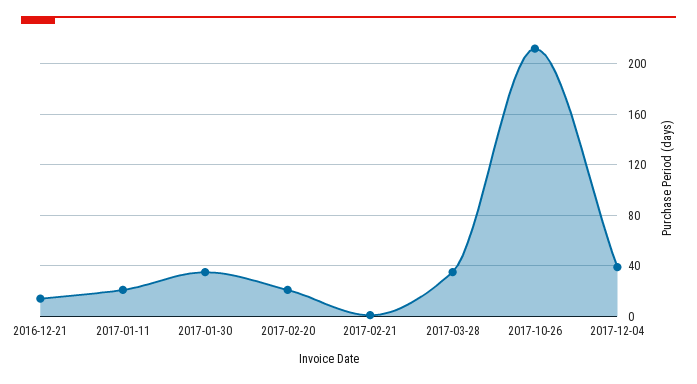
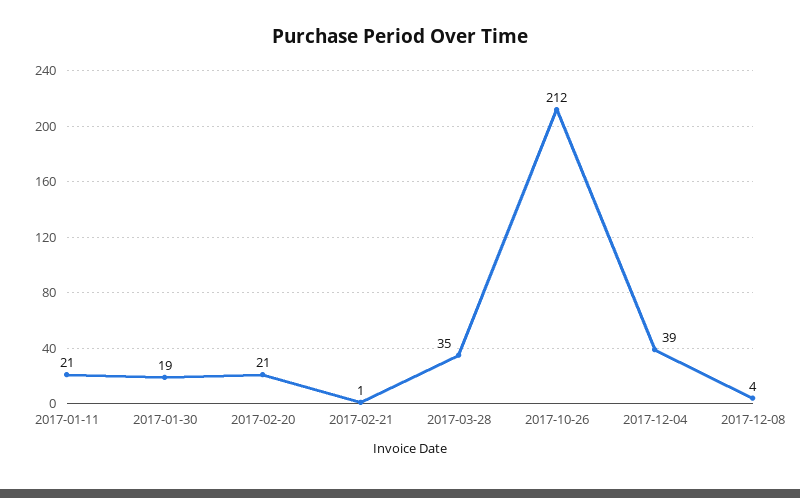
2016-12-21: 15 -> none
2017-01-30: 35 -> 19
2017-12-08: none -> 4

